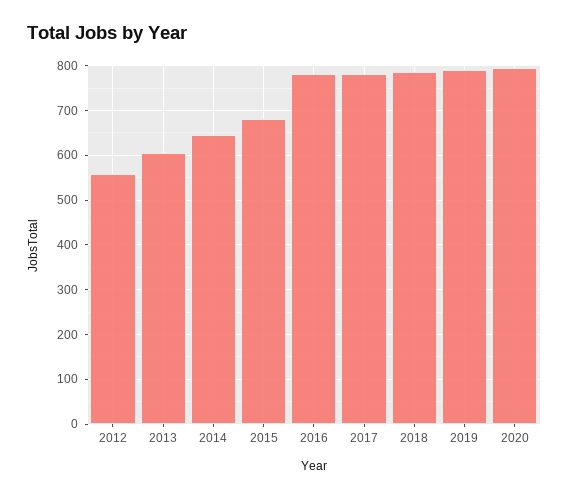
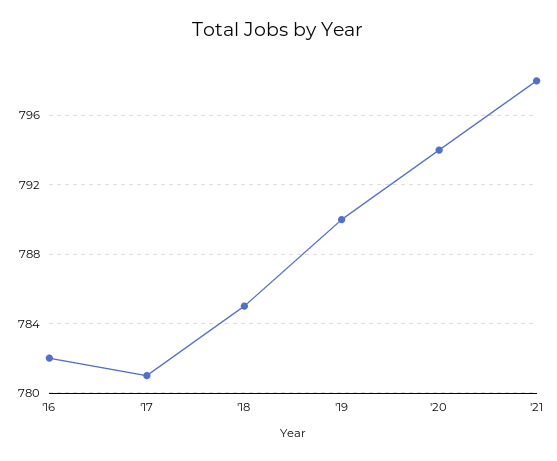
2012: 560 -> none
2013: 600 -> none
2014: 640 -> none
2015: 680 -> none
'21: none -> 798

